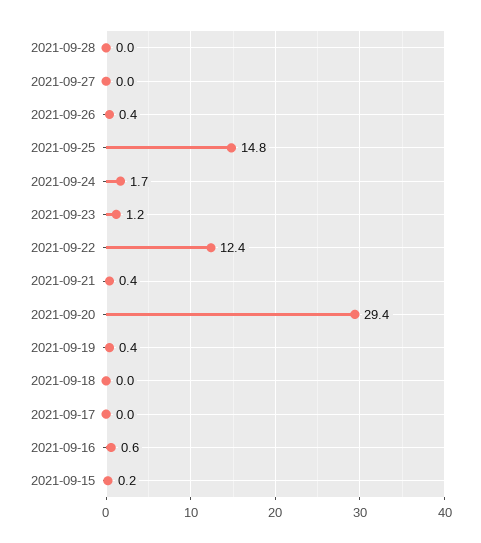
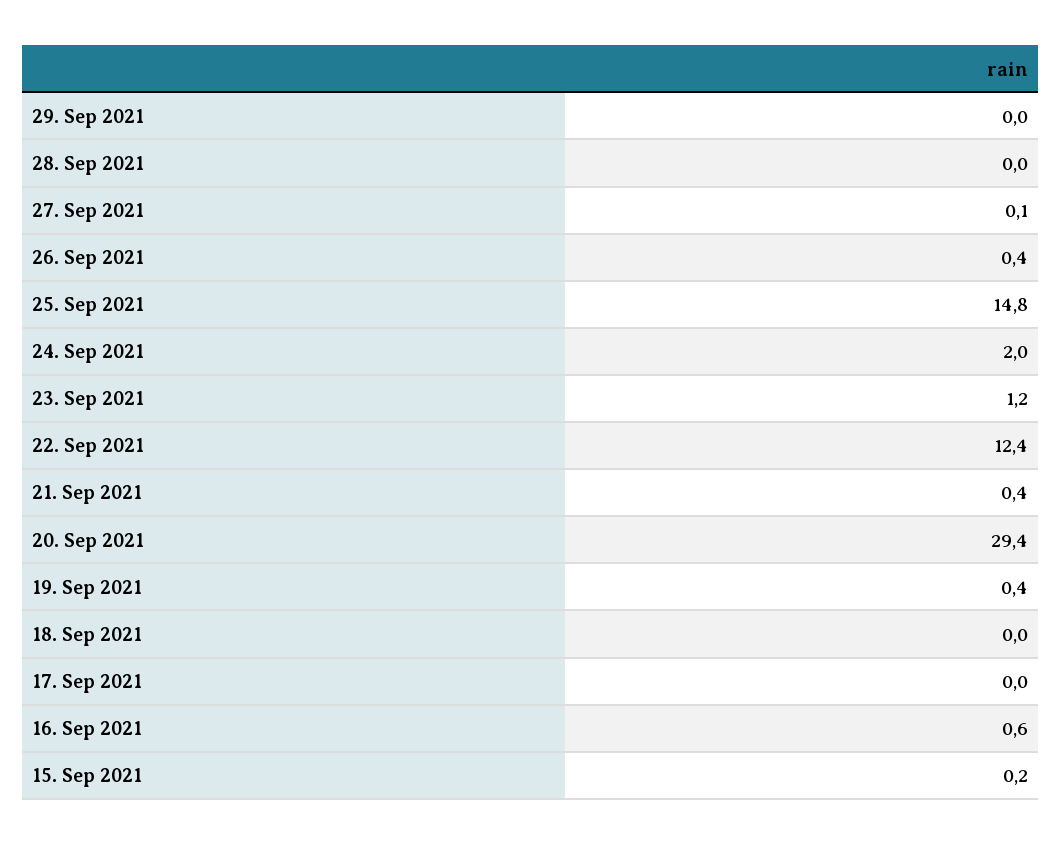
2021-09-27: 0 -> 0.1
2021-09-24: 1.7 -> 2
29. Sep 2021: none -> 0

